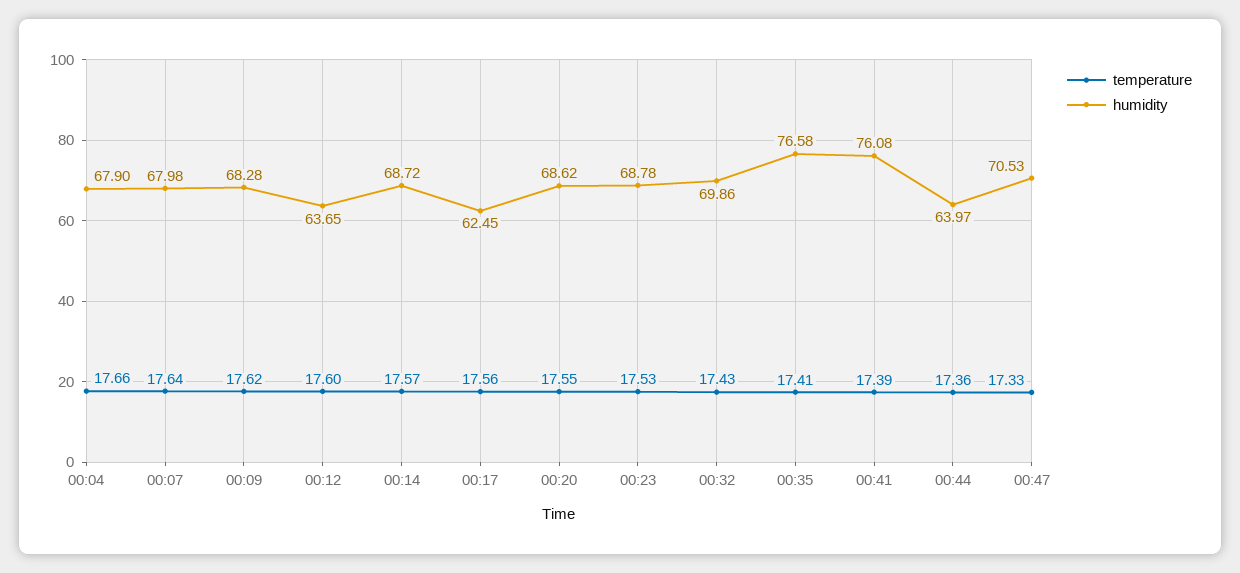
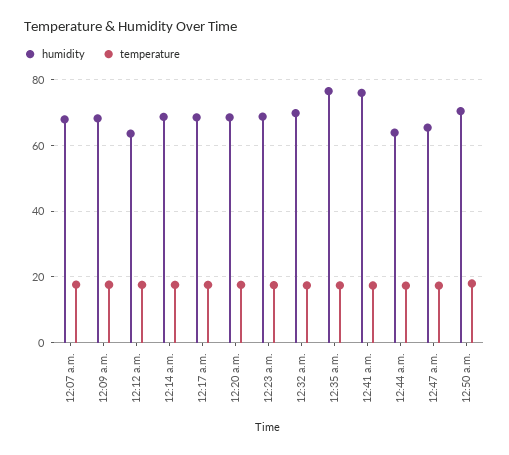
temperature, 00:04: 17.66 -> none
humidity, 00:04: 67.9 -> none
humidity, 00:17: 62.45 -> 68
humidity, 00:47: 70.53 -> 66
humidity, 12:50 a.m.: none -> 70
temperature, 12:50 a.m.: none -> 18

